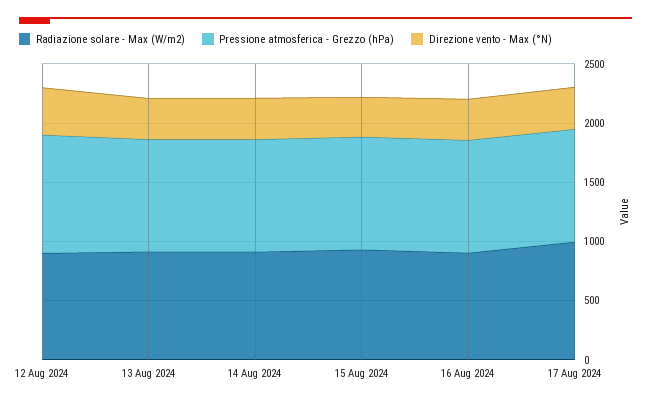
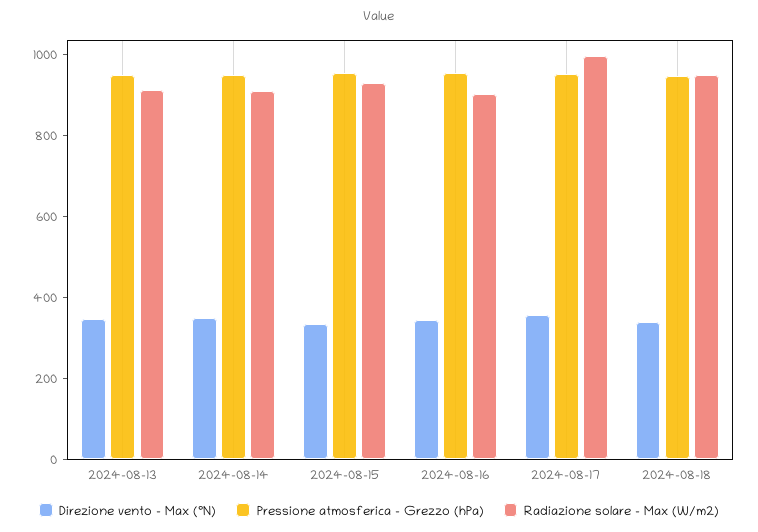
Radiazione solare - Max (W/m2), 12 Aug 2024: 900 -> none
Pressione atmosferica - Grezzo (hPa), 12 Aug 2024: 1000 -> none
Direzione vento - Max (°N), 12 Aug 2024: 400 -> none
Direzione vento - Max (°N), 2024-08-18: none -> 350
Pressione atmosferica - Grezzo (hPa), 2024-08-18: none -> 950
Radiazione solare - Max (W/m2), 2024-08-18: none -> 950

